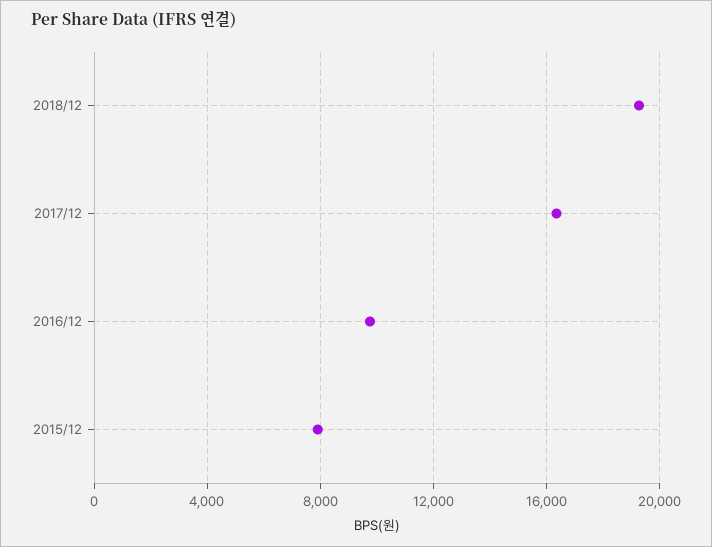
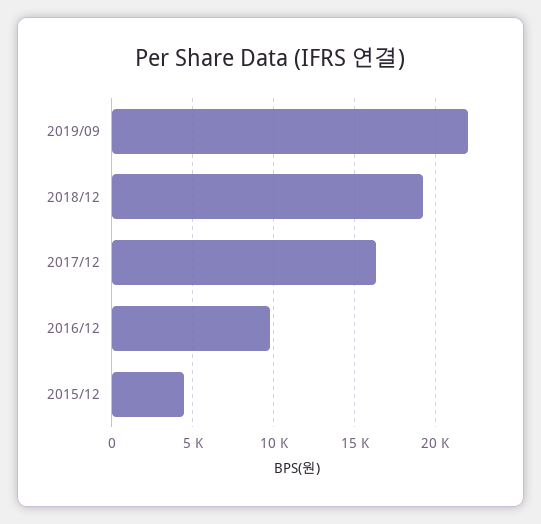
2015/12: 8000 -> 4500
2019/09: none -> 22000

